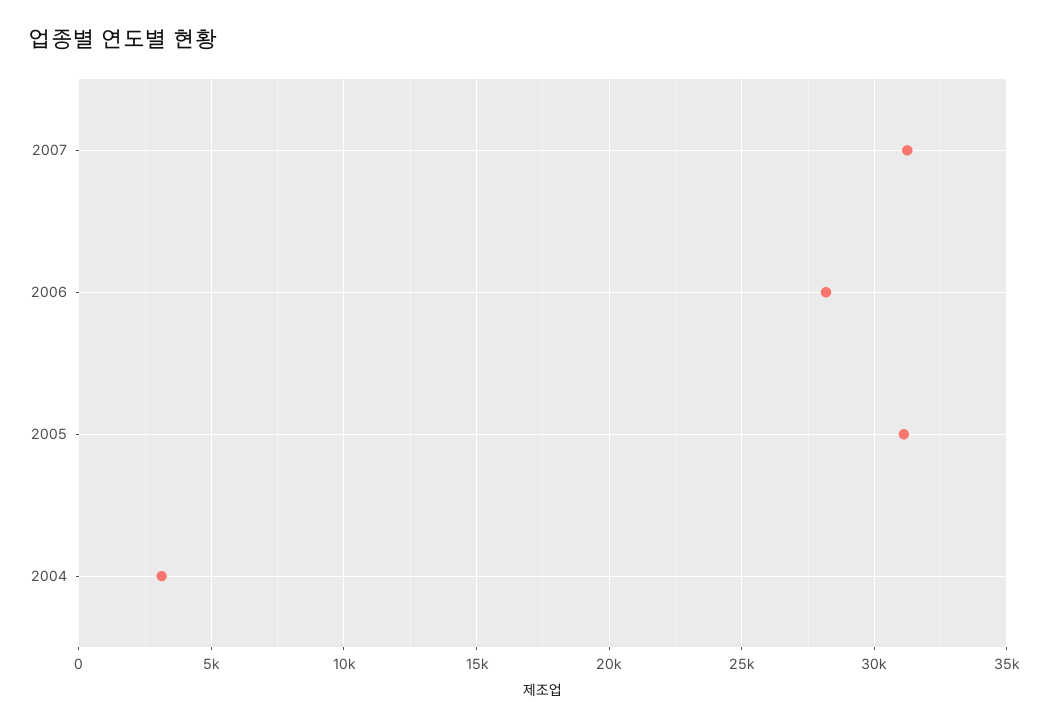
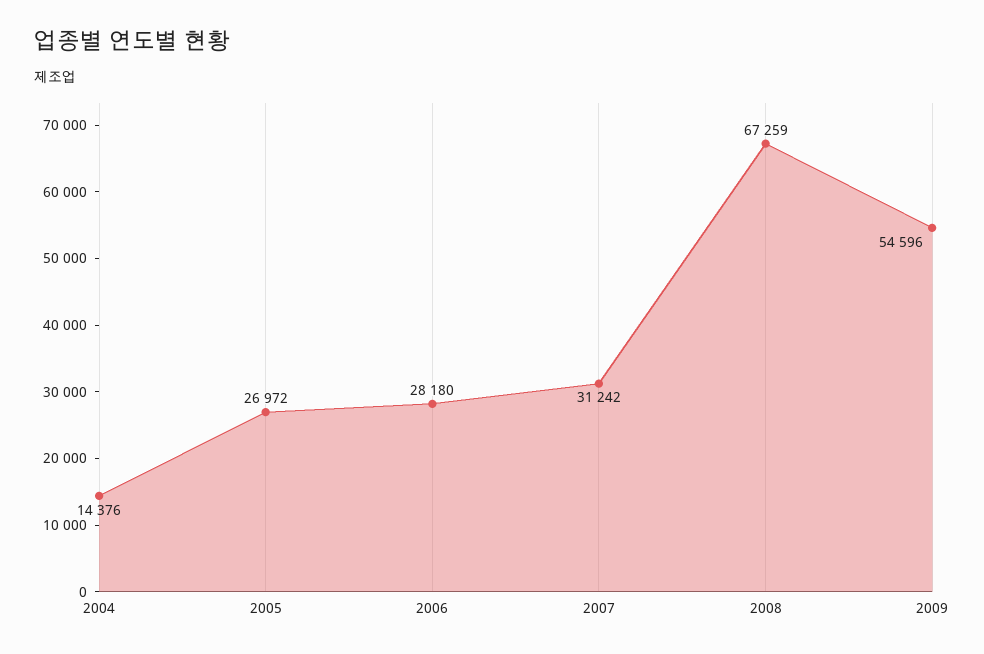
2005: 31000 -> 26972
2004: 3000 -> 14376
2008: none -> 67259
2009: none -> 54596

